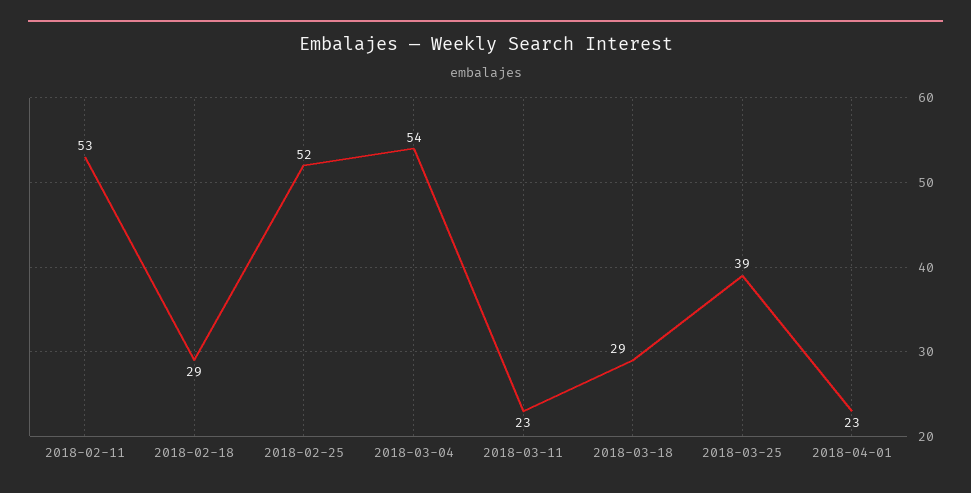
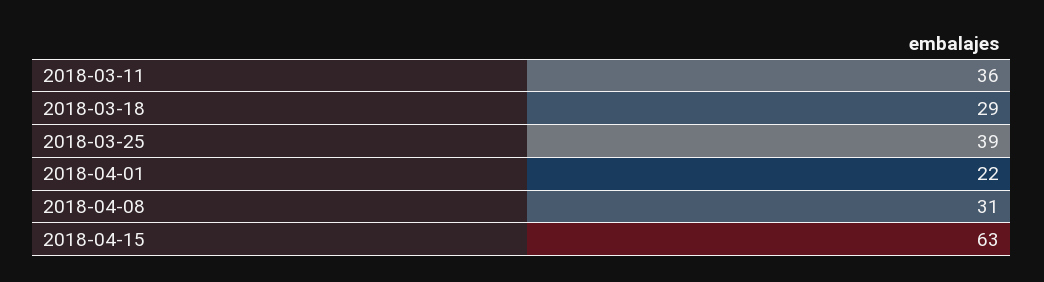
2018-02-11: 53 -> none
2018-02-18: 29 -> none
2018-02-25: 52 -> none
2018-03-04: 54 -> none
2018-03-11: 23 -> 36
2018-04-01: 23 -> 22
2018-04-08: none -> 31
2018-04-15: none -> 63

